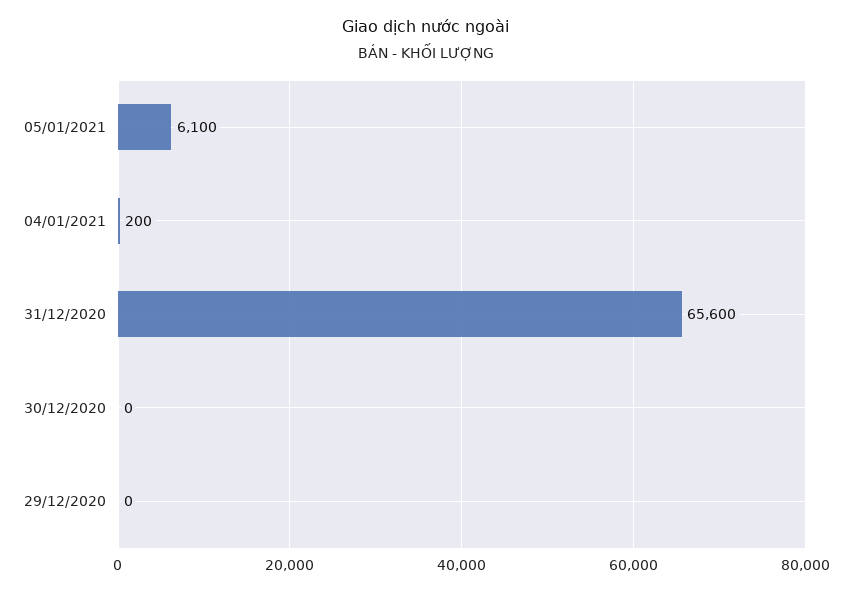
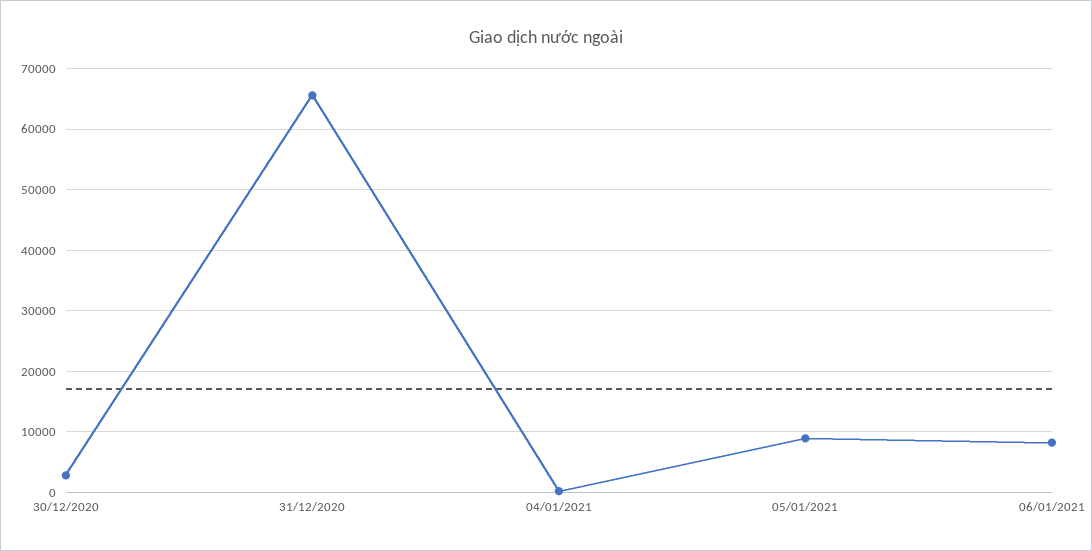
05/01/2021: 6100 -> 9000
30/12/2020: 0 -> 3000
29/12/2020: 0 -> none
06/01/2021: none -> 8000

